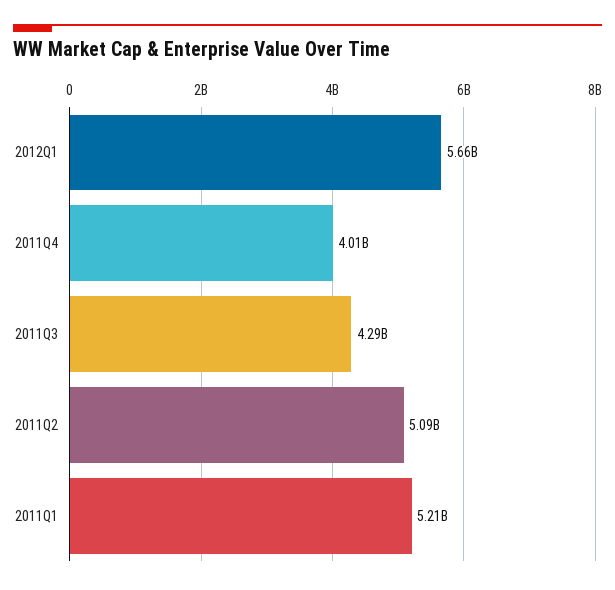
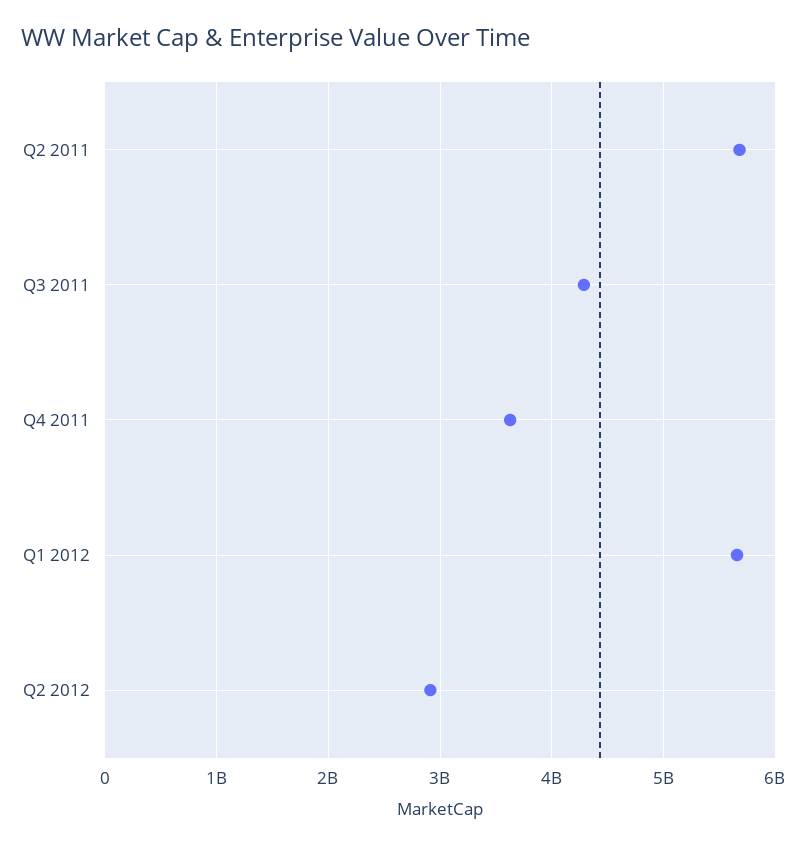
2011Q4: 4010000000 -> 3600000000
2011Q2: 5090000000 -> 5700000000
2011Q1: 5210000000 -> none
Q2 2012: none -> 2900000000

